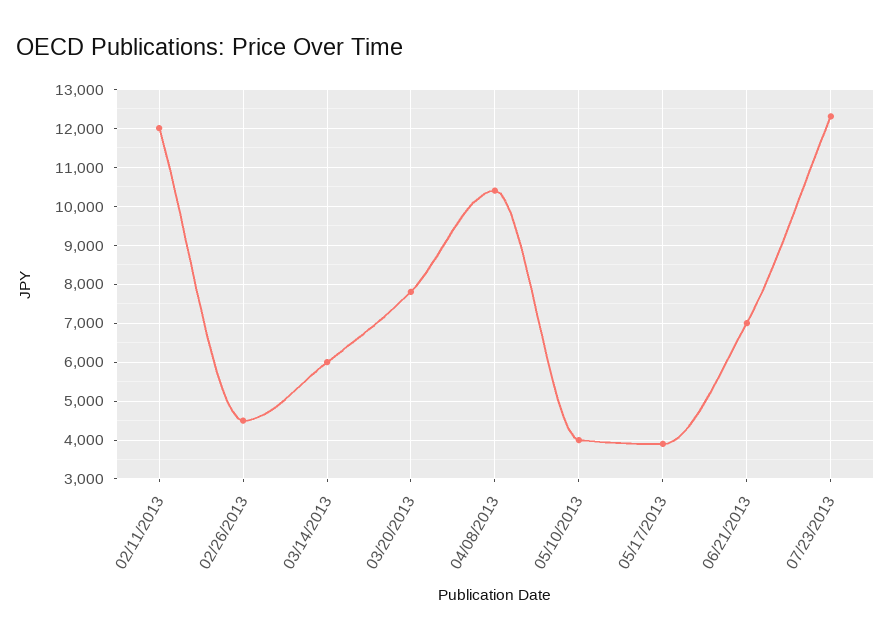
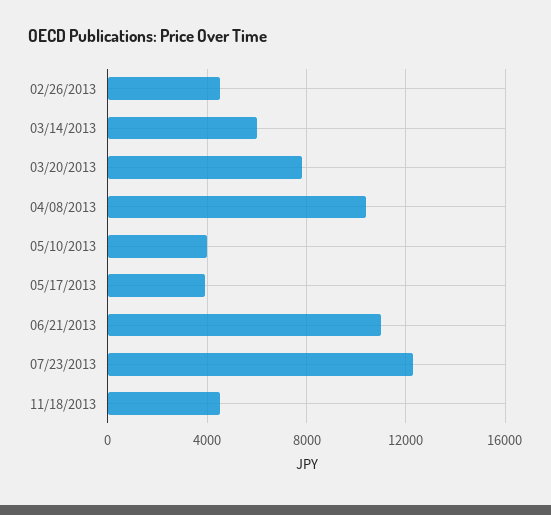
02/11/2013: 12000 -> none
06/21/2013: 7000 -> 11000
11/18/2013: none -> 4500

